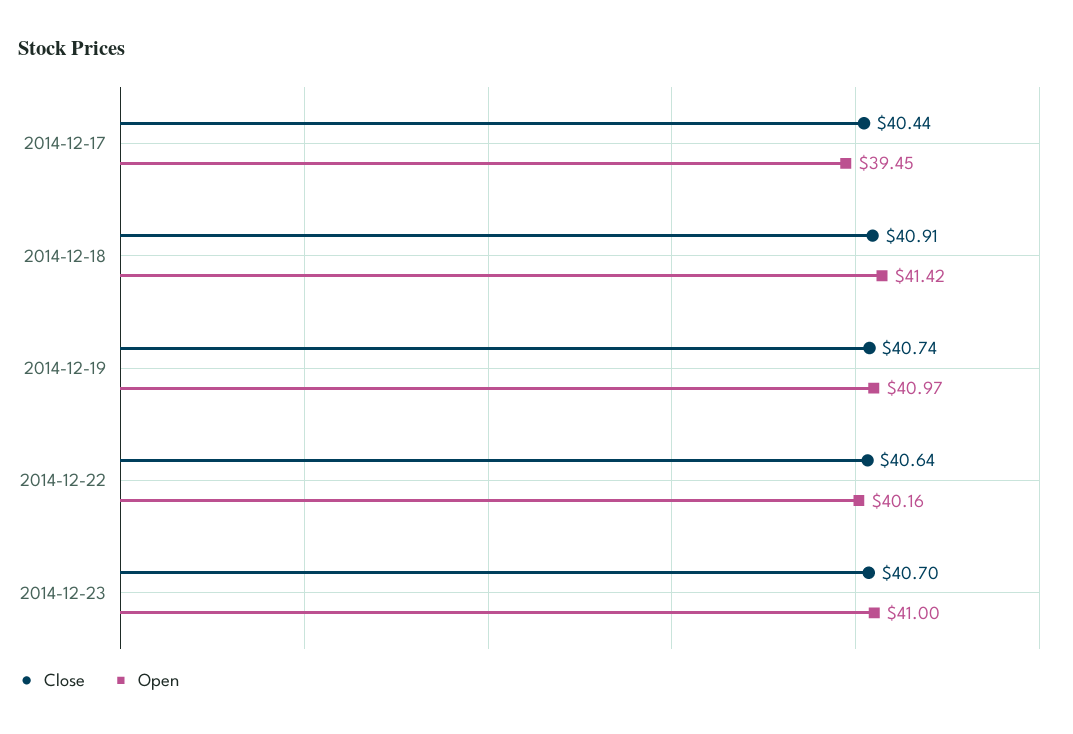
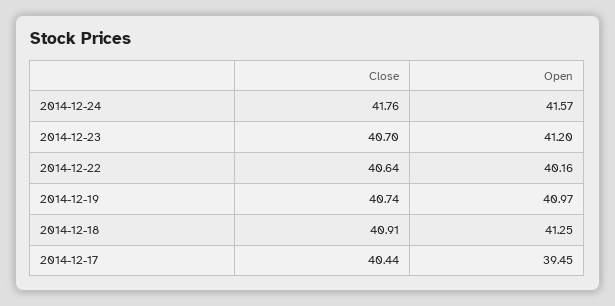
Open, 2014-12-18: 41.42 -> 41.25
Open, 2014-12-23: 41 -> 41.2
Close, 2014-12-24: none -> 41.76
Open, 2014-12-24: none -> 41.57

